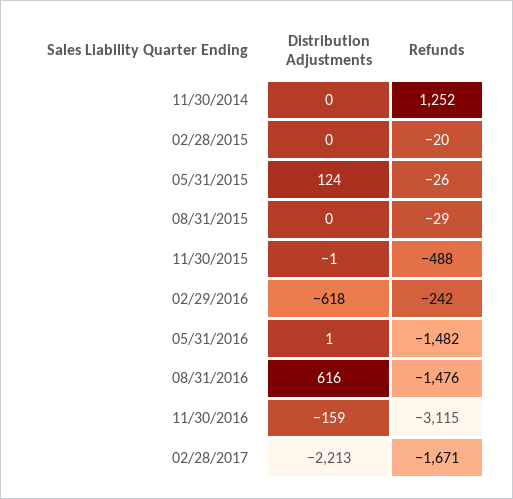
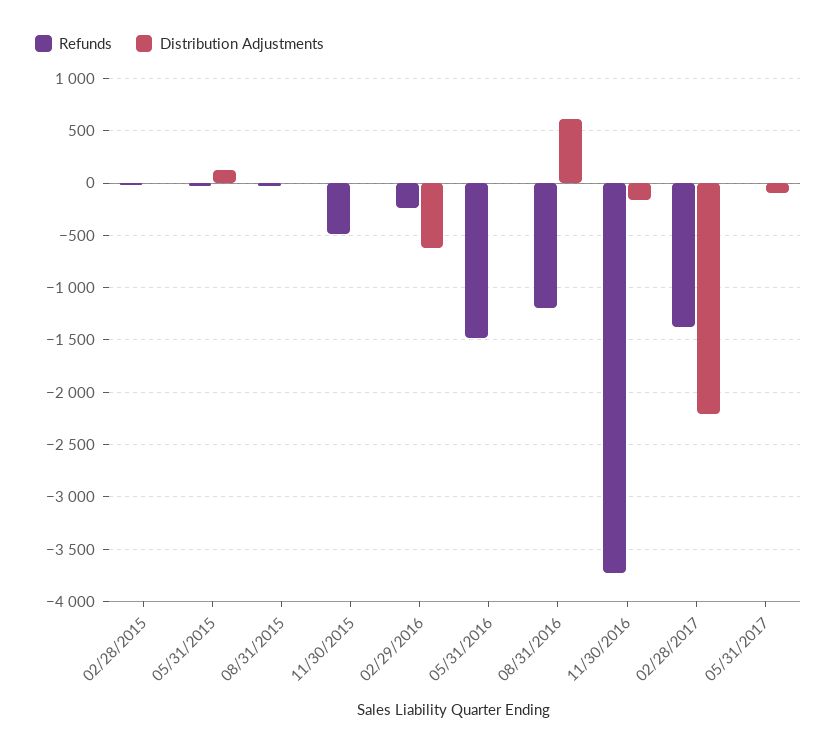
Distribution Adjustments, 11/30/2014: 0 -> none
Refunds, 11/30/2014: 1252 -> none
Refunds, 08/31/2016: -1476 -> -1200
Refunds, 11/30/2016: -3115 -> -3700
Refunds, 02/28/2017: -1671 -> -1400
Refunds, 05/31/2017: none -> 0
Distribution Adjustments, 05/31/2017: none -> -100

